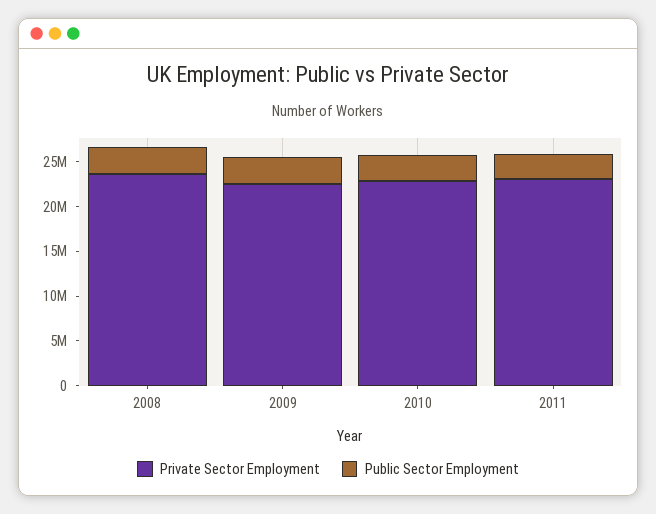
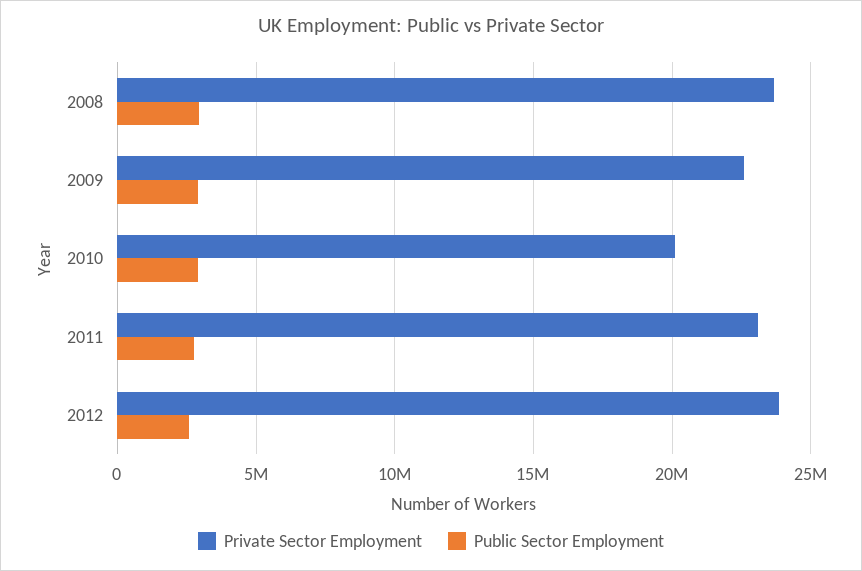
Private Sector Employment, 2010: 23000000 -> 20000000
Private Sector Employment, 2012: none -> 24000000
Public Sector Employment, 2012: none -> 2500000

